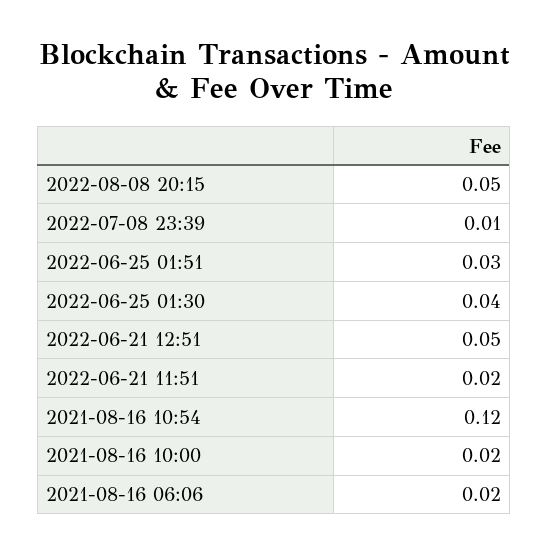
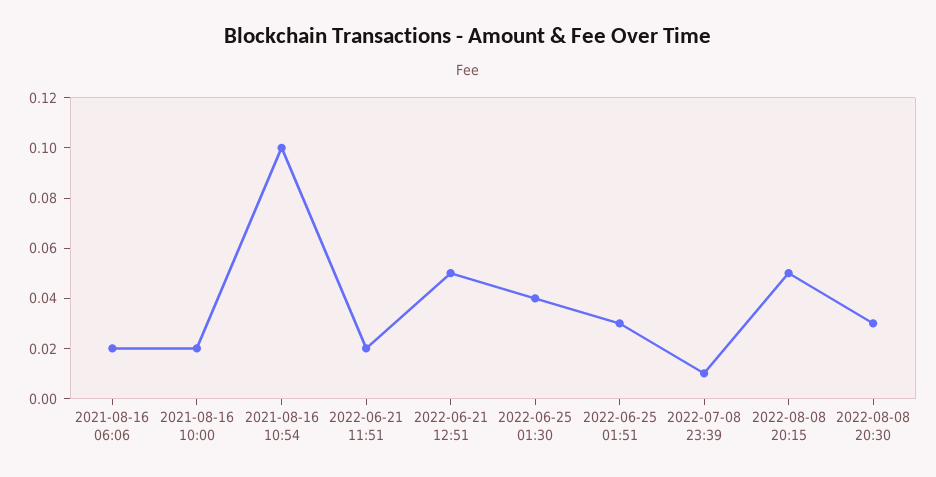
2021-08-16 10:54: 0.12 -> 0.1
2022-08-08 20:30: none -> 0.03

